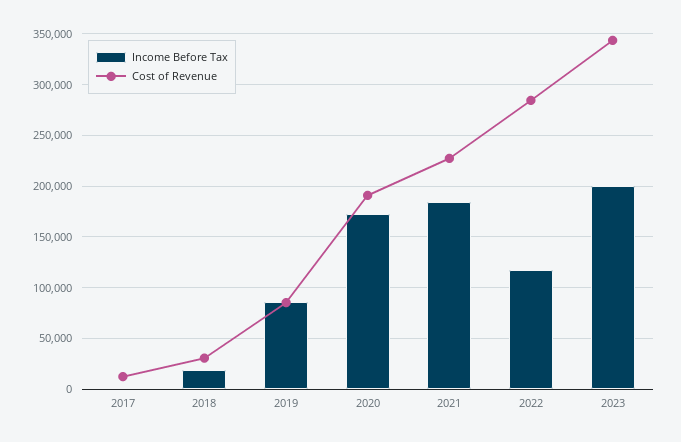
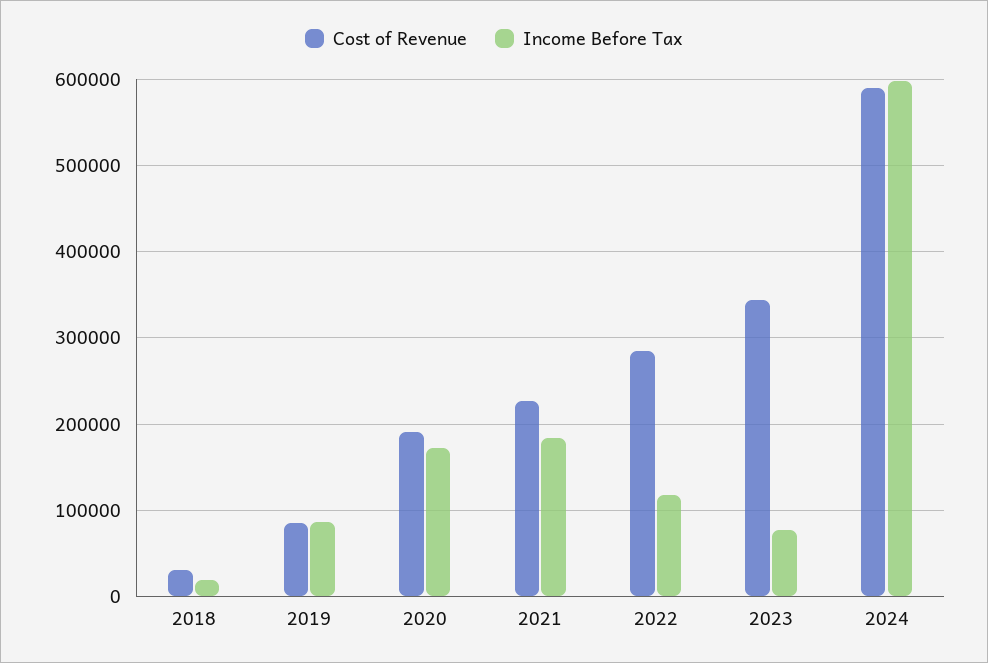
Income Before Tax, 2017: 0 -> none
Cost of Revenue, 2017: 10000 -> none
Income Before Tax, 2023: 200000 -> 80000
Cost of Revenue, 2024: none -> 590000
Income Before Tax, 2024: none -> 600000

